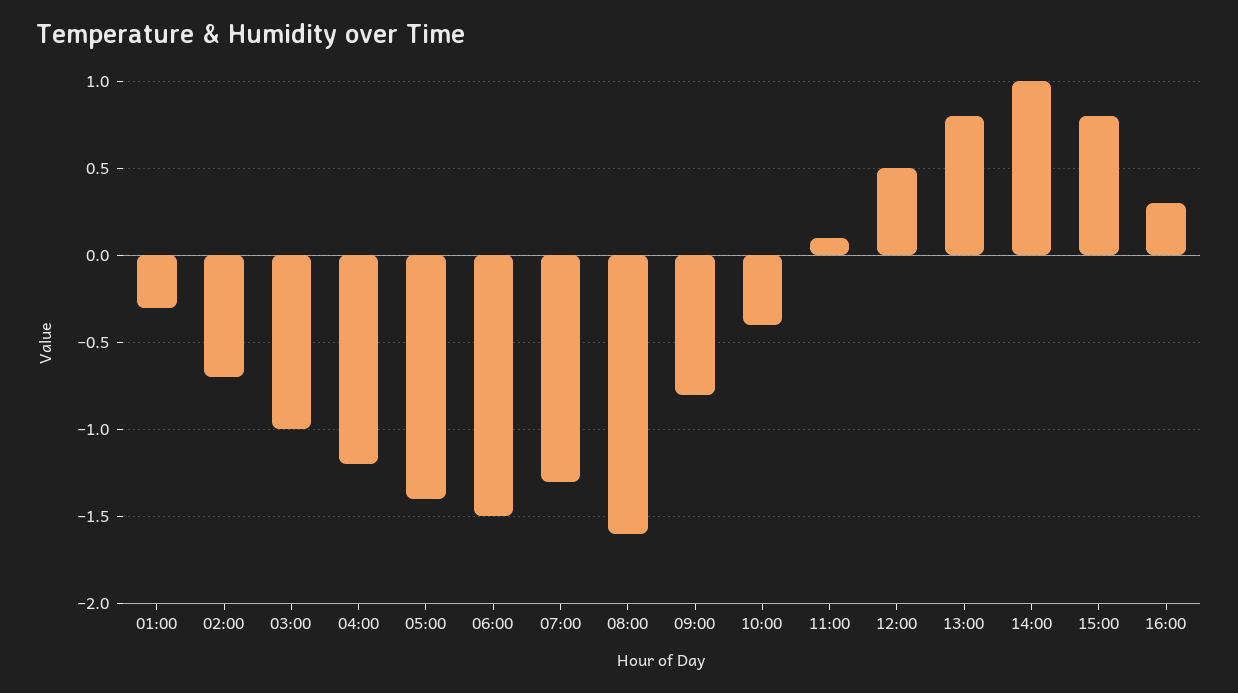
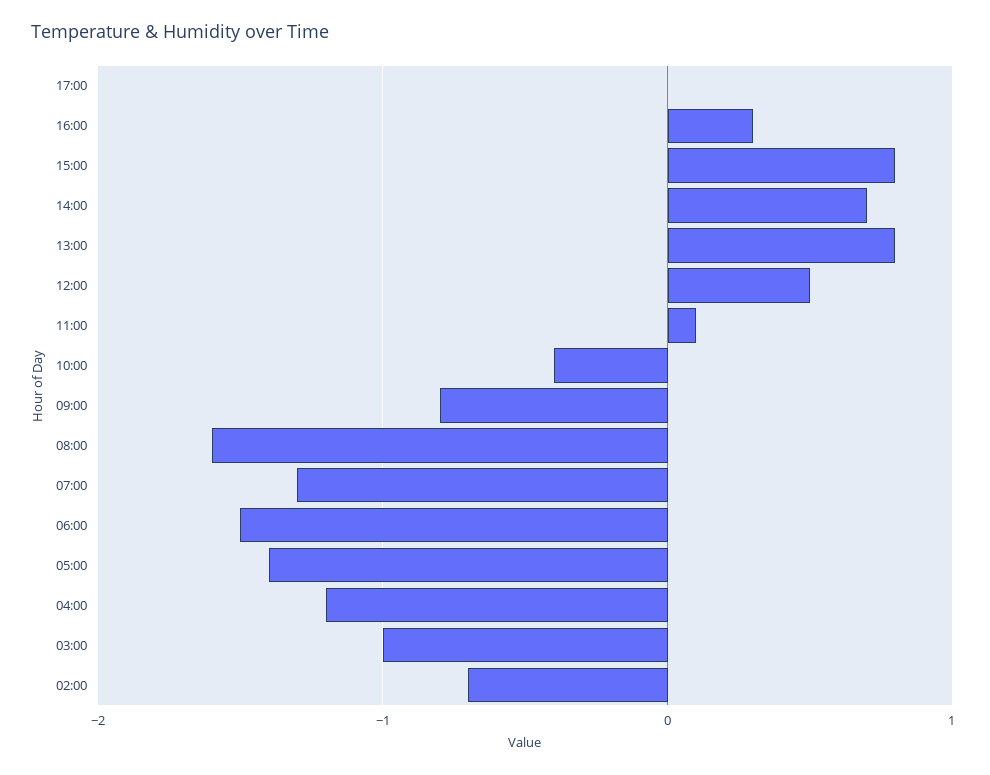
01:00: -0.3 -> none
14:00: 1 -> 0.7
17:00: none -> 0

